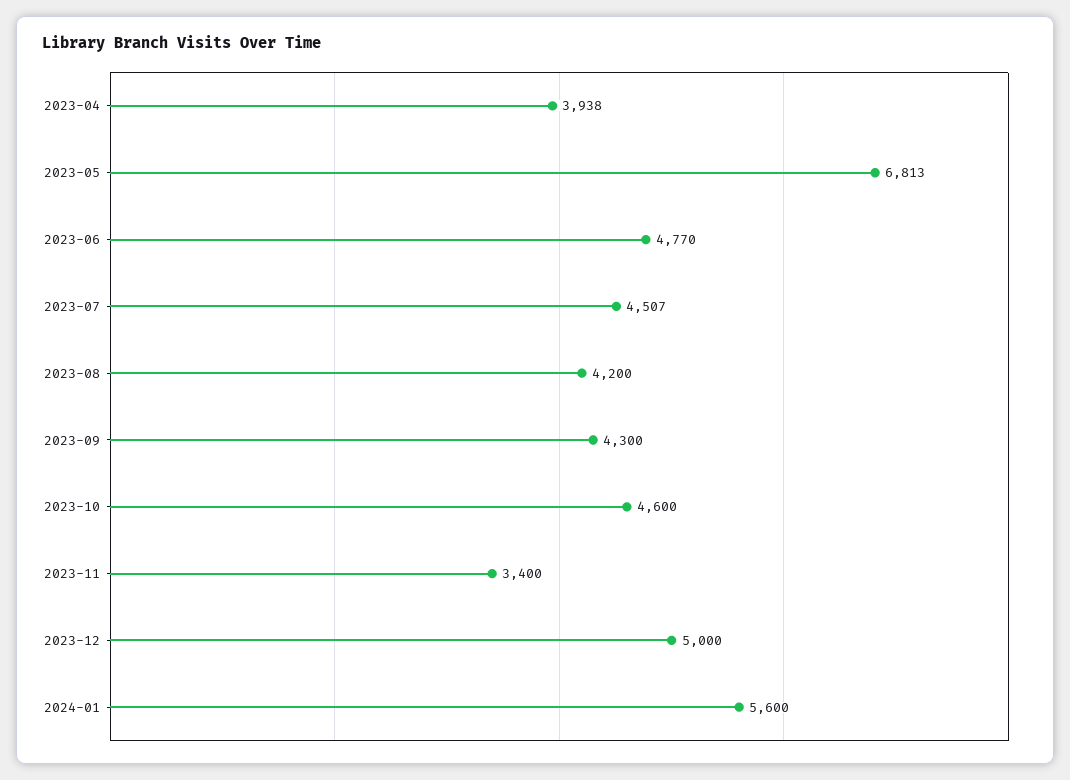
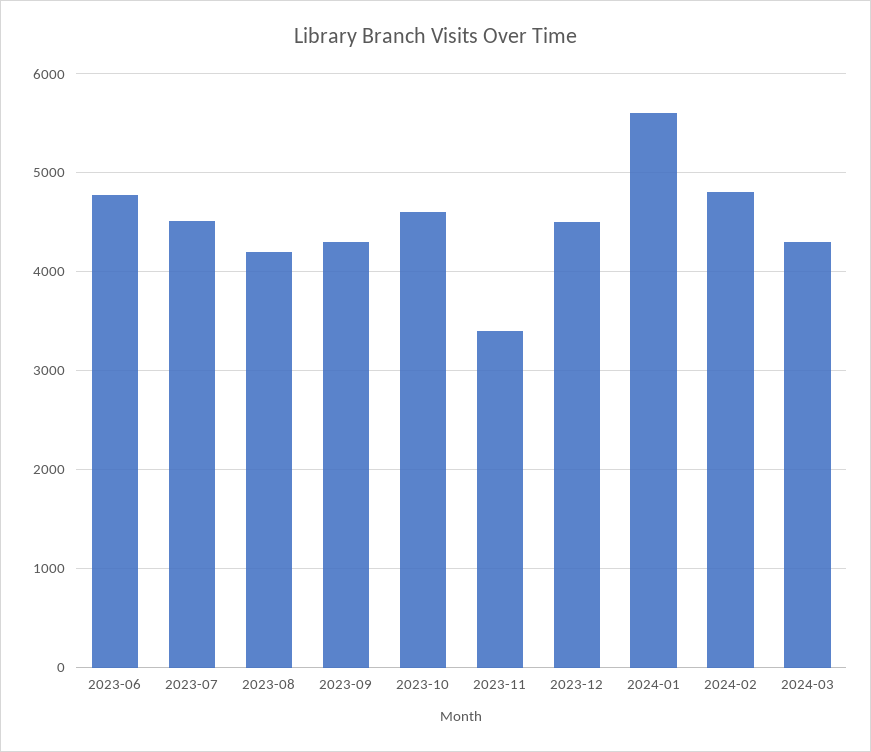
2023-04: 3938 -> none
2023-05: 6813 -> none
2023-12: 5000 -> 4500
2024-02: none -> 4800
2024-03: none -> 4300

